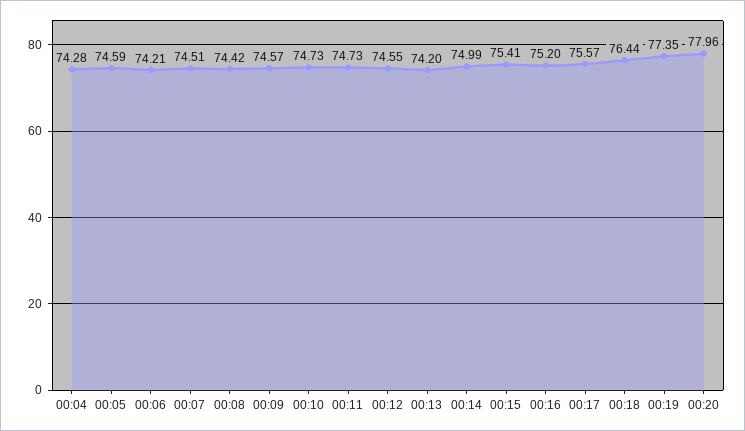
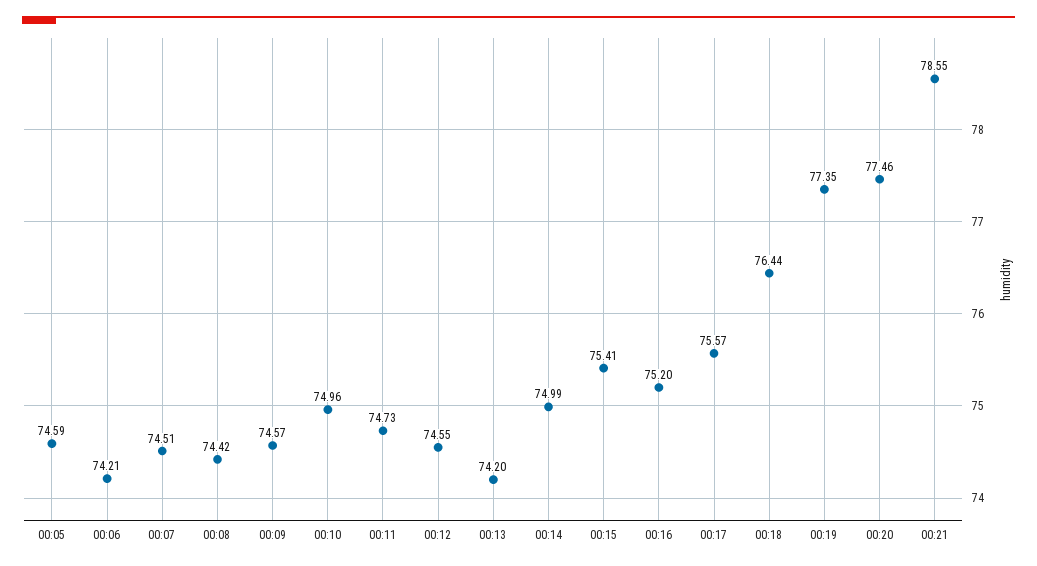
00:04: 74.28 -> none
00:10: 74.73 -> 74.96
00:20: 77.96 -> 77.46
00:21: none -> 78.55

